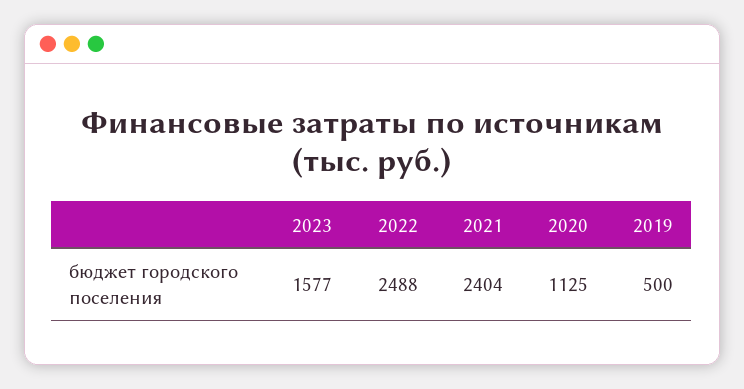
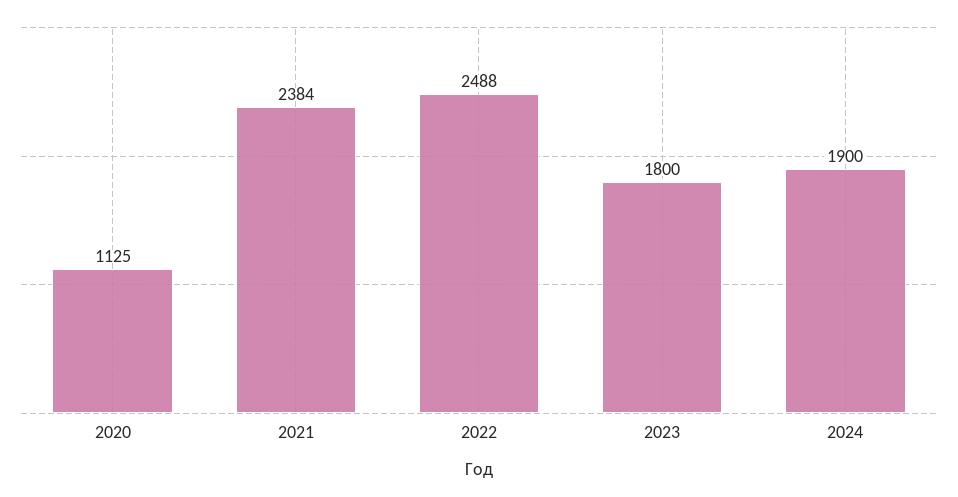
2023: 1577 -> 1800
2021: 2404 -> 2384
2019: 500 -> none
2024: none -> 1900

